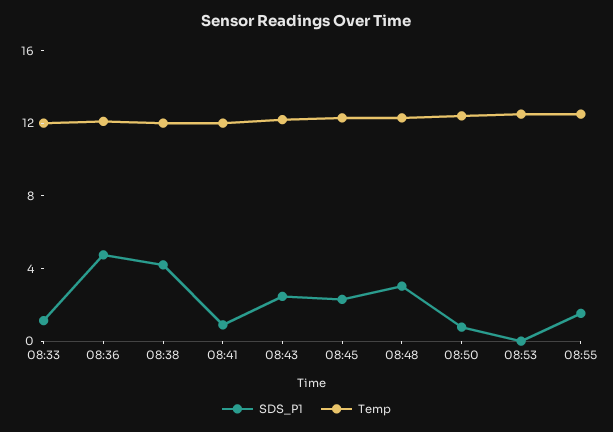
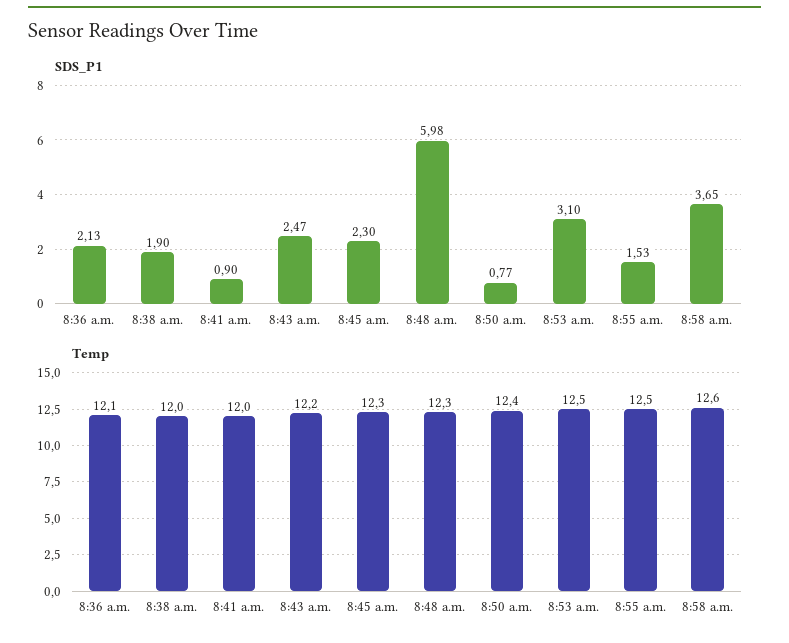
SDS_P1, 08:33: 1 -> none
Temp, 08:33: 12 -> none
SDS_P1, 08:36: 5 -> 2.13
SDS_P1, 08:38: 4 -> 1.9
SDS_P1, 08:48: 3 -> 5.98
SDS_P1, 08:53: 0 -> 3.1
SDS_P1, 8:58 a.m.: none -> 3.65
Temp, 8:58 a.m.: none -> 12.6

